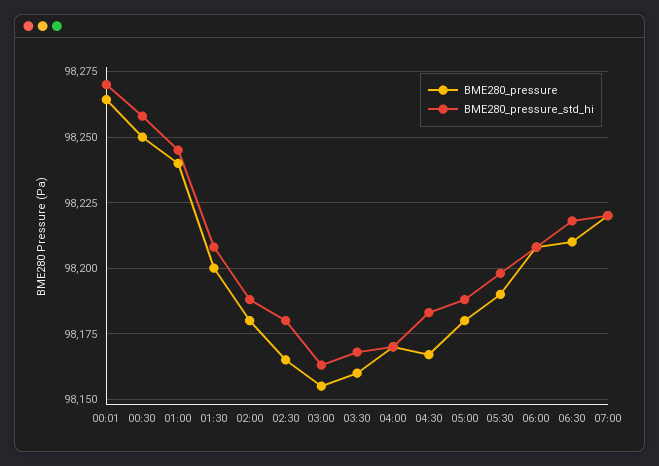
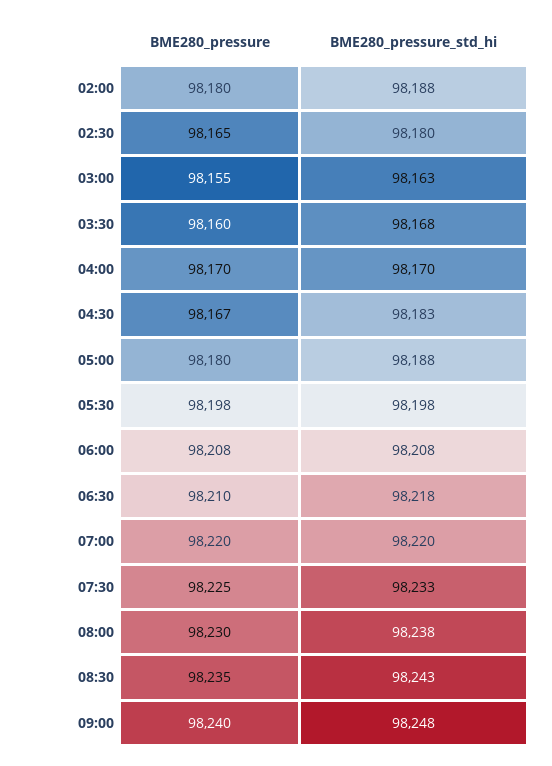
BME280_pressure, 00:01: 98265 -> none
BME280_pressure_std_hi, 00:01: 98270 -> none
BME280_pressure, 00:30: 98250 -> none
BME280_pressure_std_hi, 00:30: 98257.5 -> none
BME280_pressure, 01:00: 98240 -> none
BME280_pressure_std_hi, 01:00: 98245 -> none
BME280_pressure, 01:30: 98200 -> none
BME280_pressure_std_hi, 01:30: 98207.5 -> none
BME280_pressure, 05:30: 98190 -> 98198
BME280_pressure, 07:30: none -> 98225
BME280_pressure_std_hi, 07:30: none -> 98233
BME280_pressure, 08:00: none -> 98230
BME280_pressure_std_hi, 08:00: none -> 98238
BME280_pressure, 08:30: none -> 98235
BME280_pressure_std_hi, 08:30: none -> 98243
BME280_pressure, 09:00: none -> 98240
BME280_pressure_std_hi, 09:00: none -> 98248

